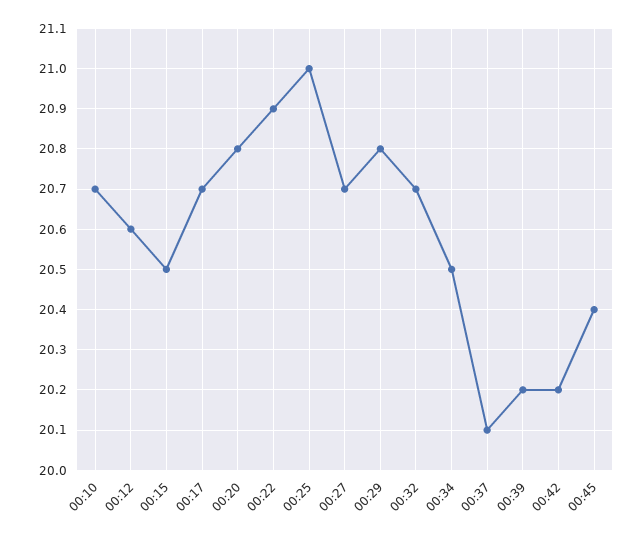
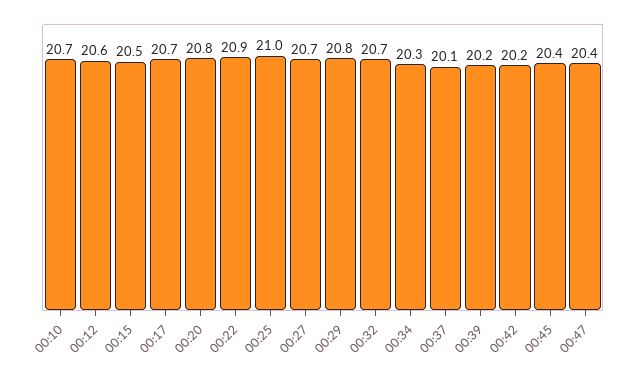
00:34: 20.5 -> 20.3
00:47: none -> 20.4

